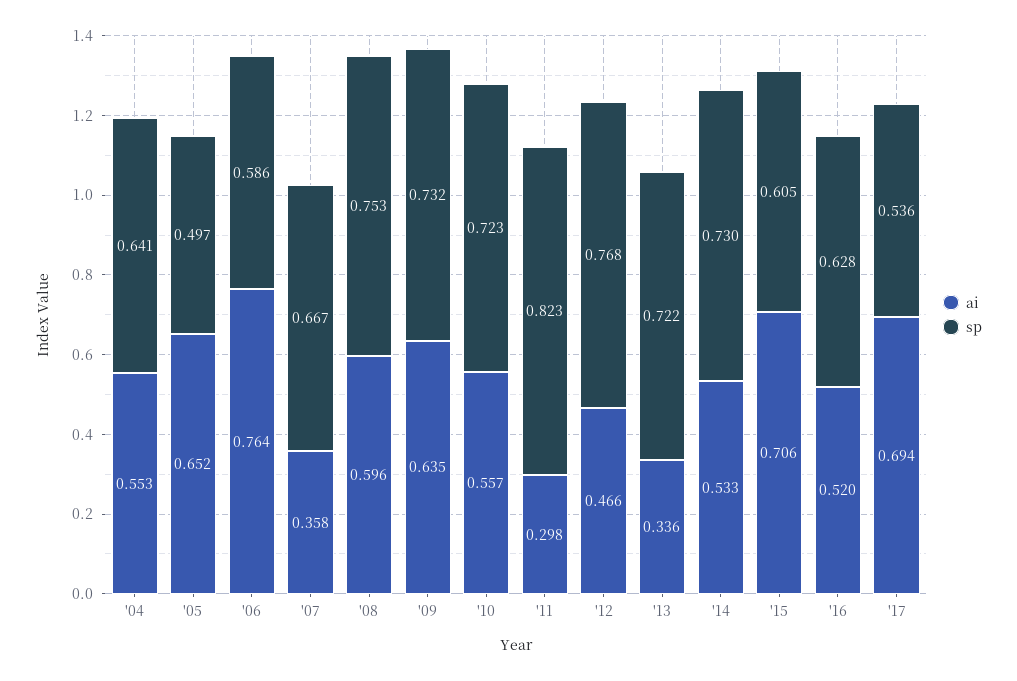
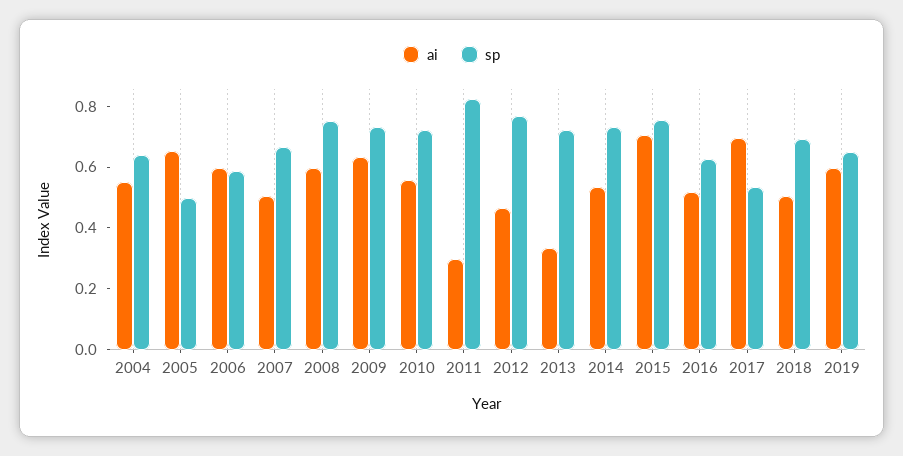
ai, '06: 0.764 -> 0.6
ai, '07: 0.358 -> 0.5
sp, '15: 0.605 -> 0.75
ai, 2018: none -> 0.5
sp, 2018: none -> 0.7
ai, 2019: none -> 0.6
sp, 2019: none -> 0.65

